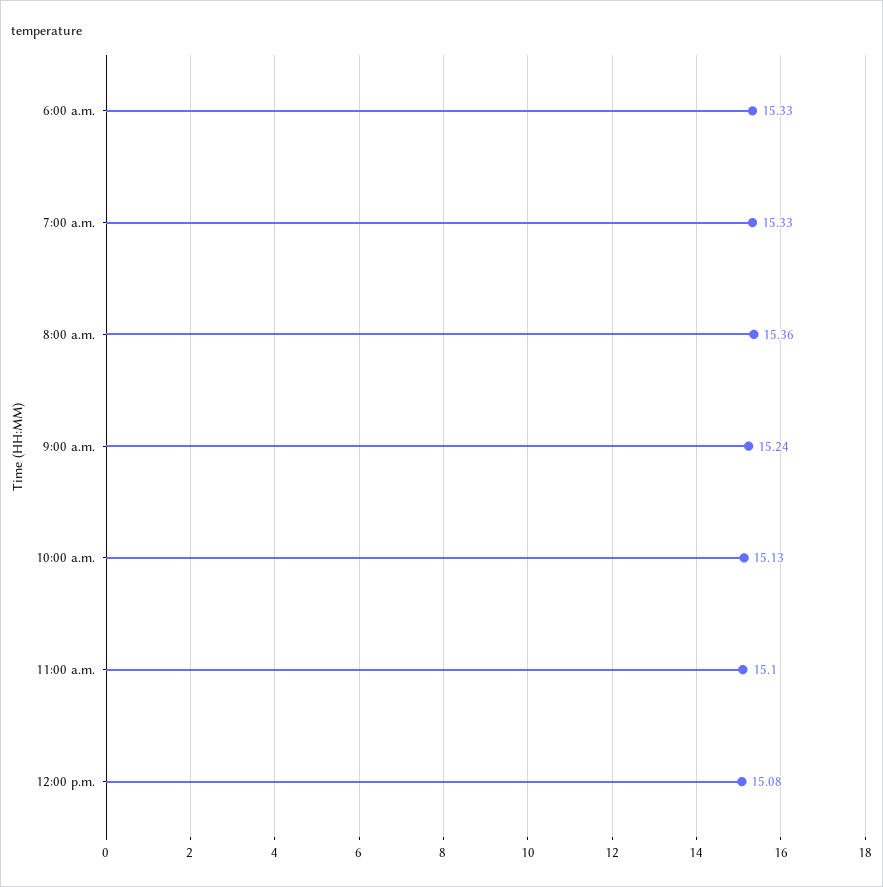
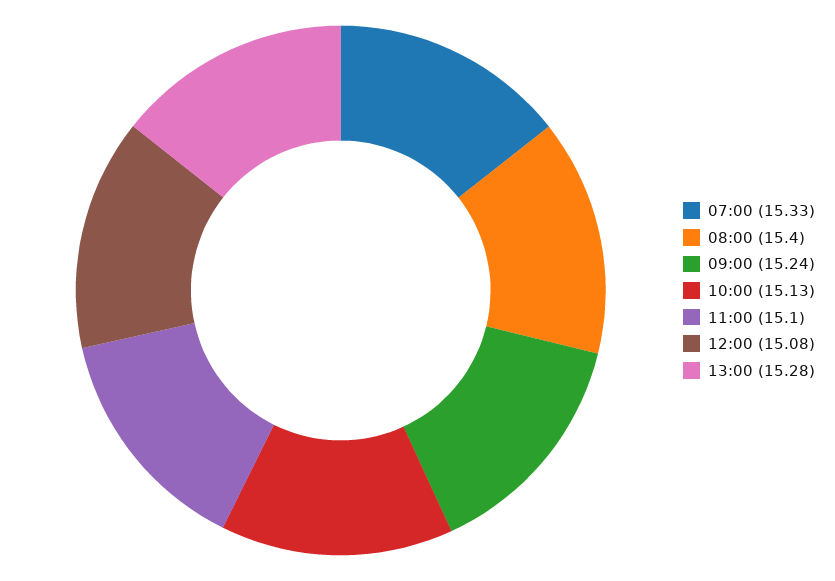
6:00 a.m.: 15.33 -> none
8:00 a.m.: 15.36 -> 15.4
13:00: none -> 15.28

